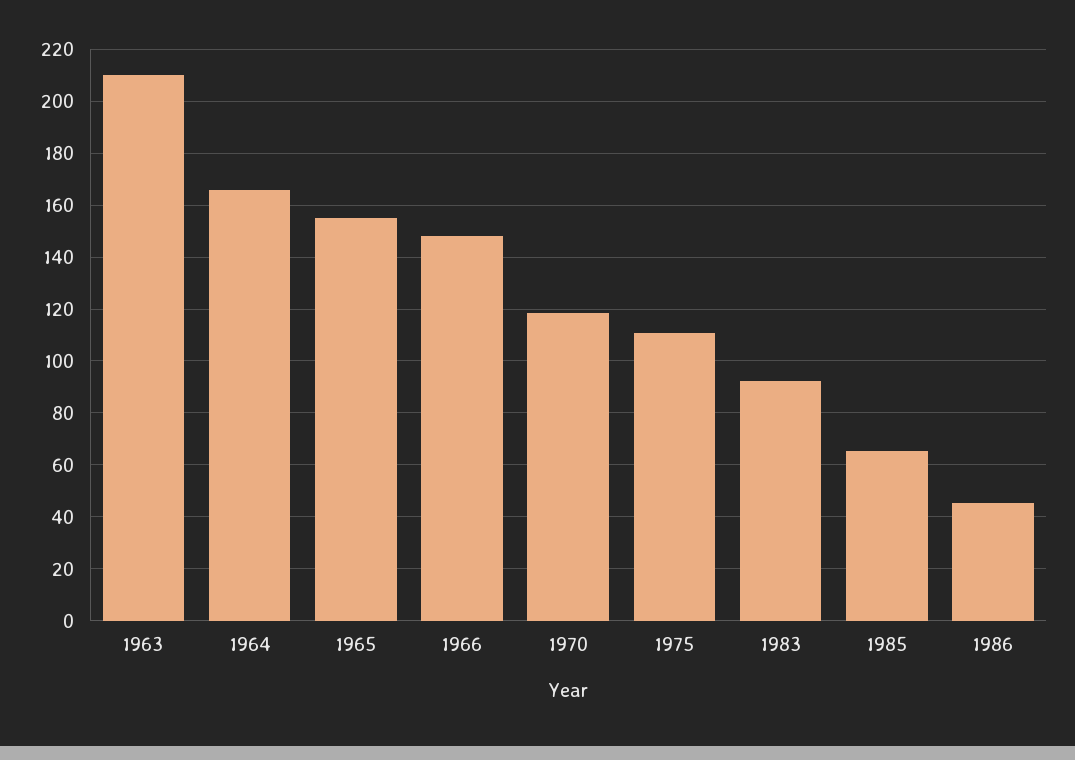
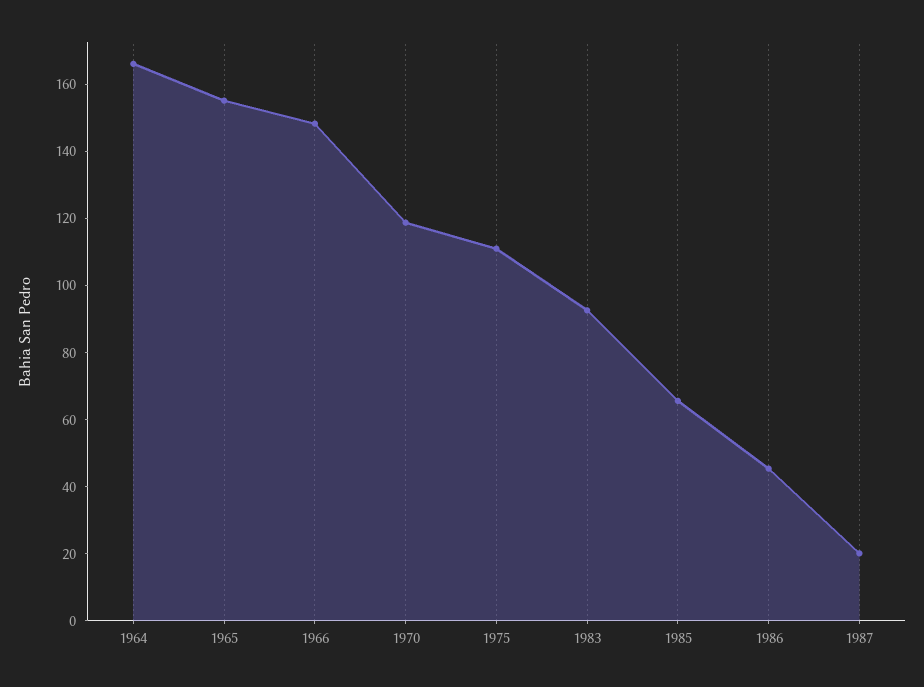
1963: 210 -> none
1987: none -> 20

